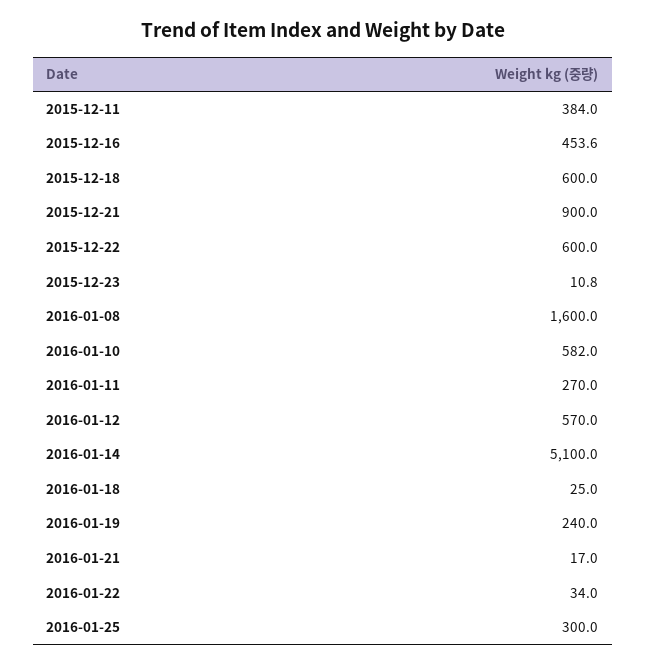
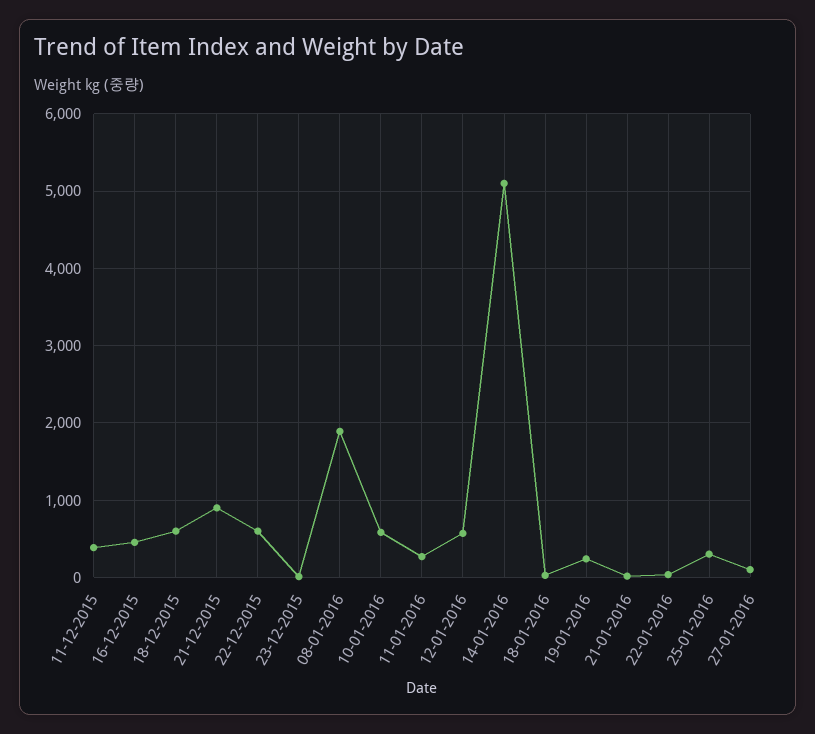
2016-01-08: 1600 -> 1900
27-01-2016: none -> 100

